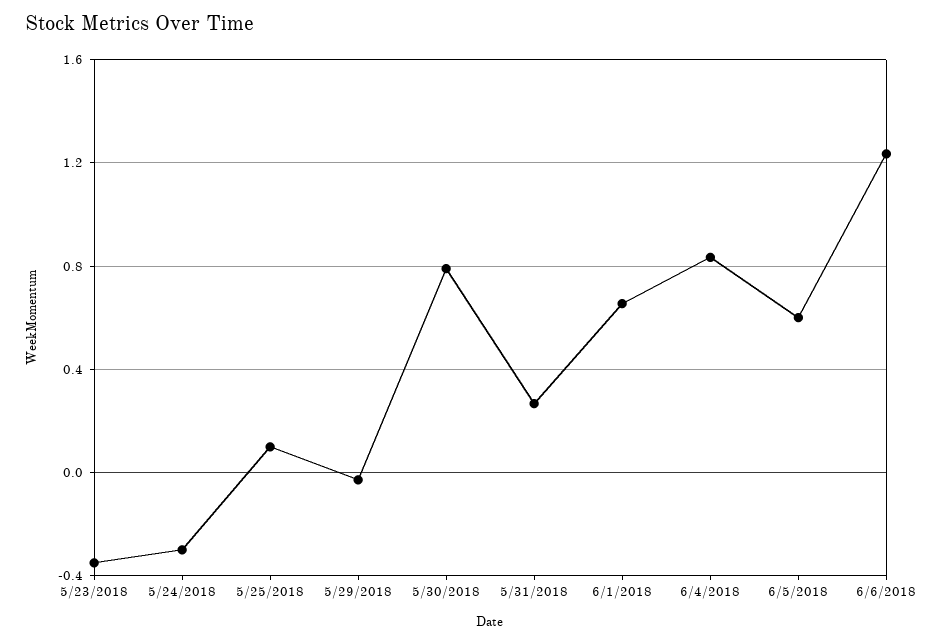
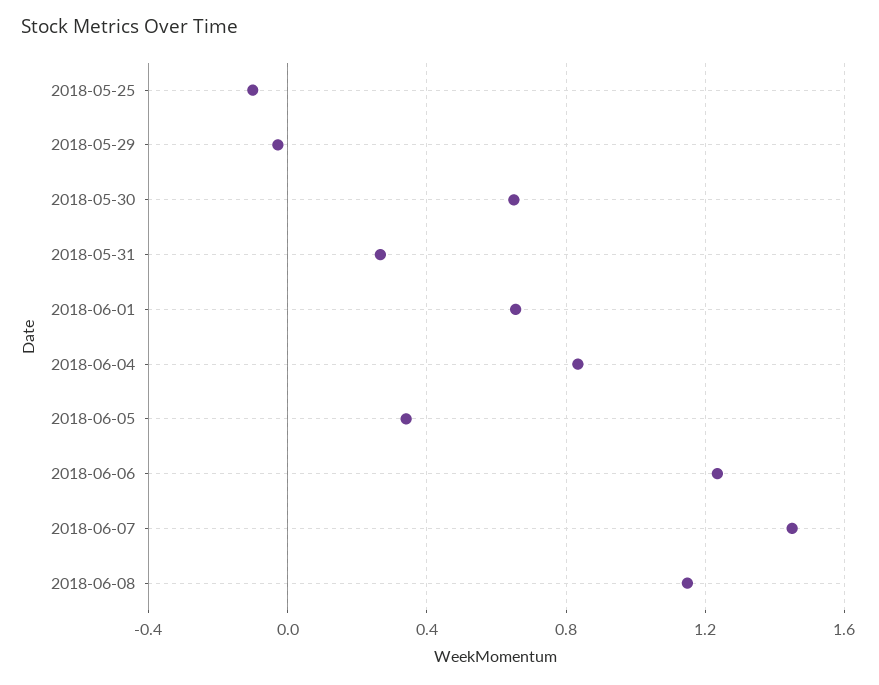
5/23/2018: -0.35 -> none
5/24/2018: -0.3 -> none
5/25/2018: 0.1 -> -0.1
5/30/2018: 0.8 -> 0.65
6/5/2018: 0.6 -> 0.35
2018-06-07: none -> 1.45
2018-06-08: none -> 1.15

